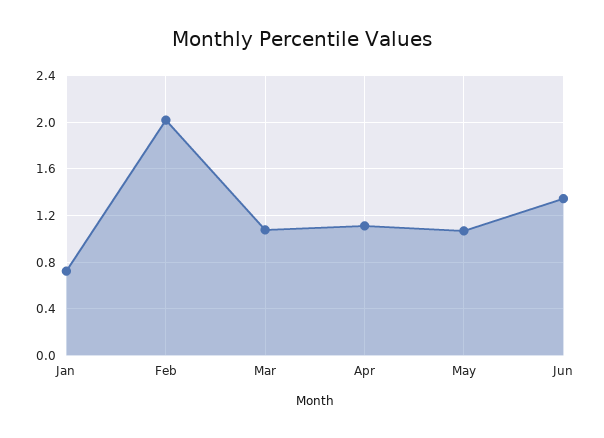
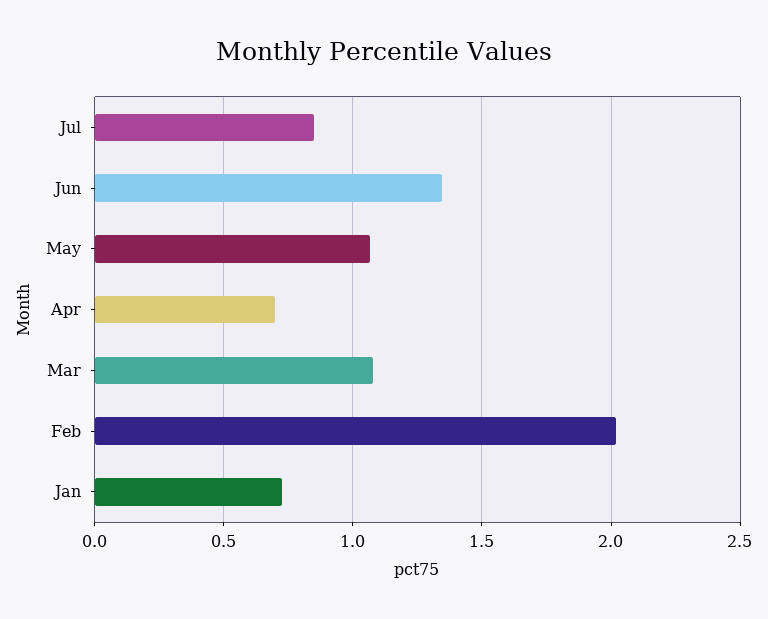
Apr: 1.1 -> 0.7
Jul: none -> 0.85

